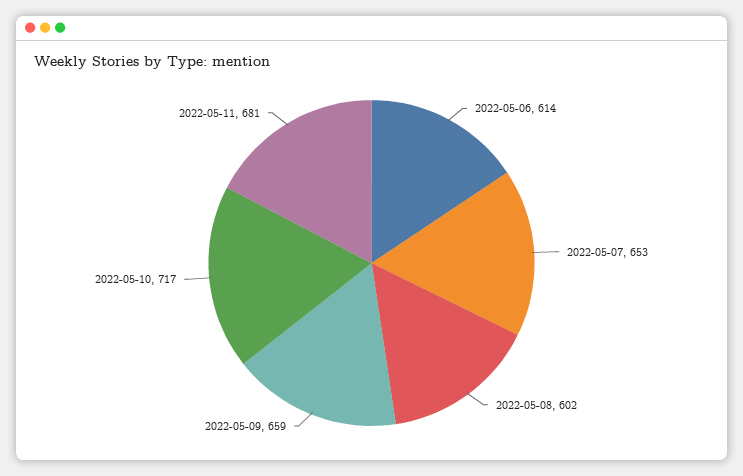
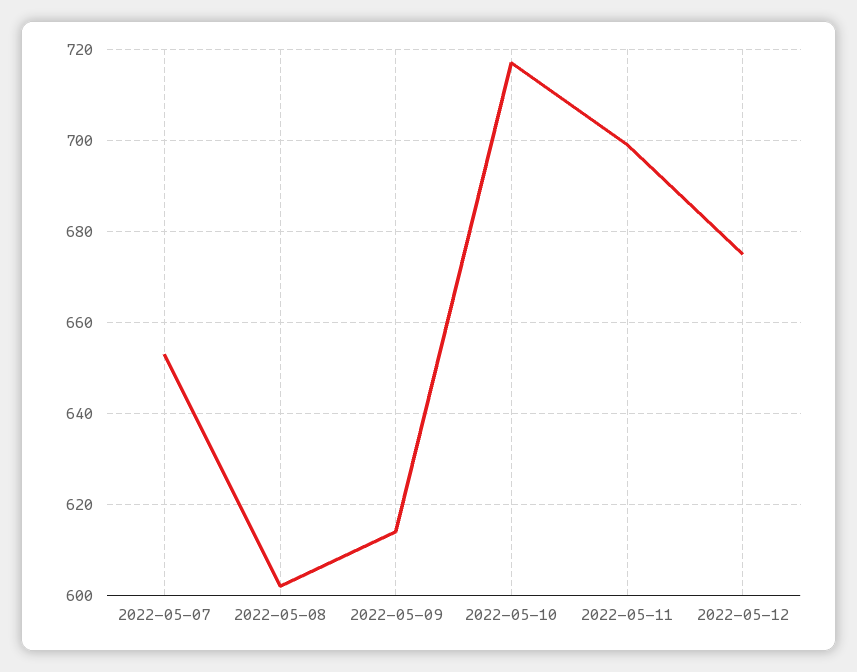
2022-05-06: 614 -> none
2022-05-09: 659 -> 615
2022-05-11: 681 -> 700
2022-05-12: none -> 675

